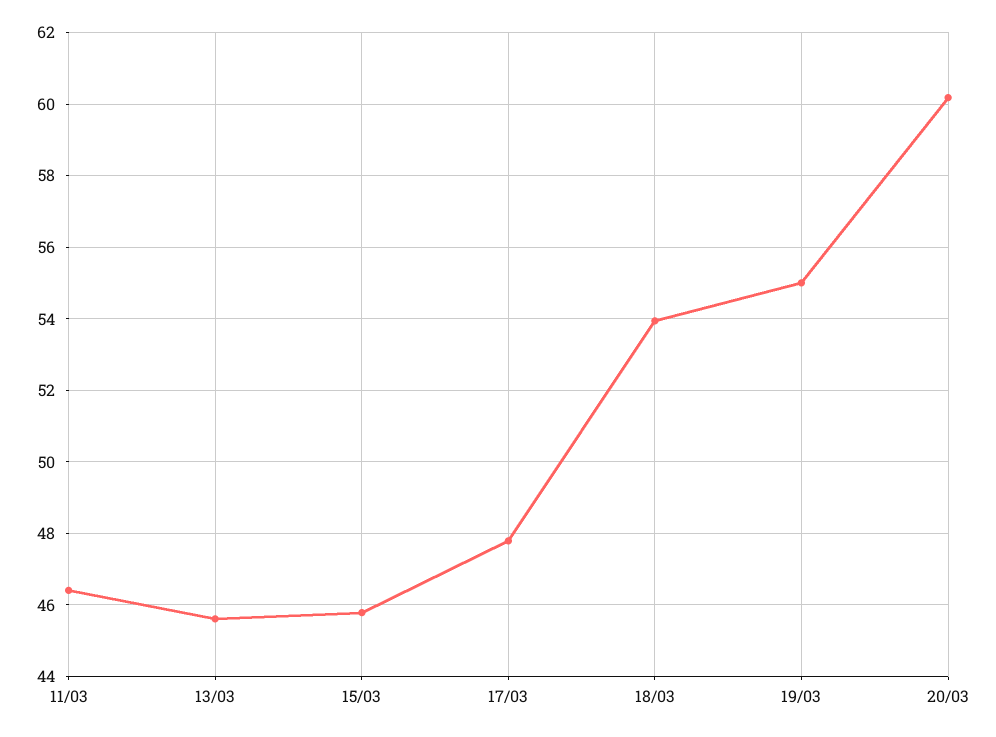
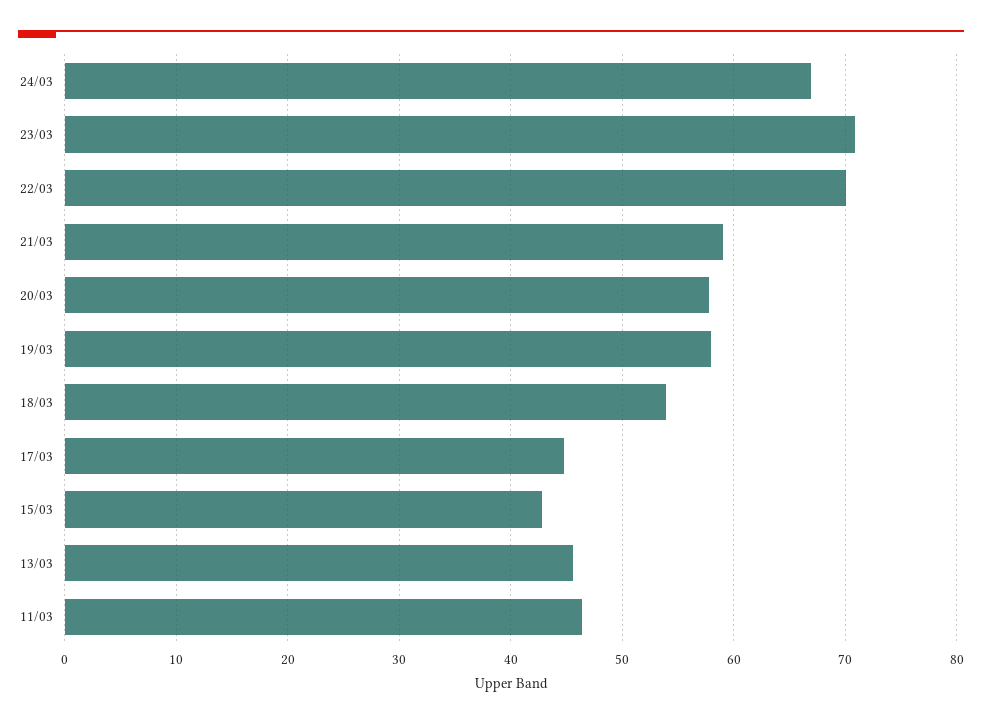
15/03: 45.8 -> 43
17/03: 47.8 -> 45
19/03: 55 -> 58
20/03: 60.2 -> 58
24/03: none -> 67
23/03: none -> 71
22/03: none -> 70
21/03: none -> 59

